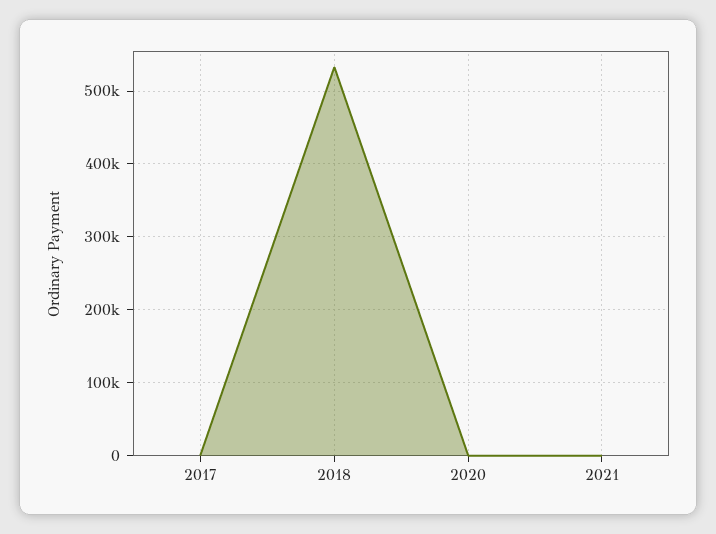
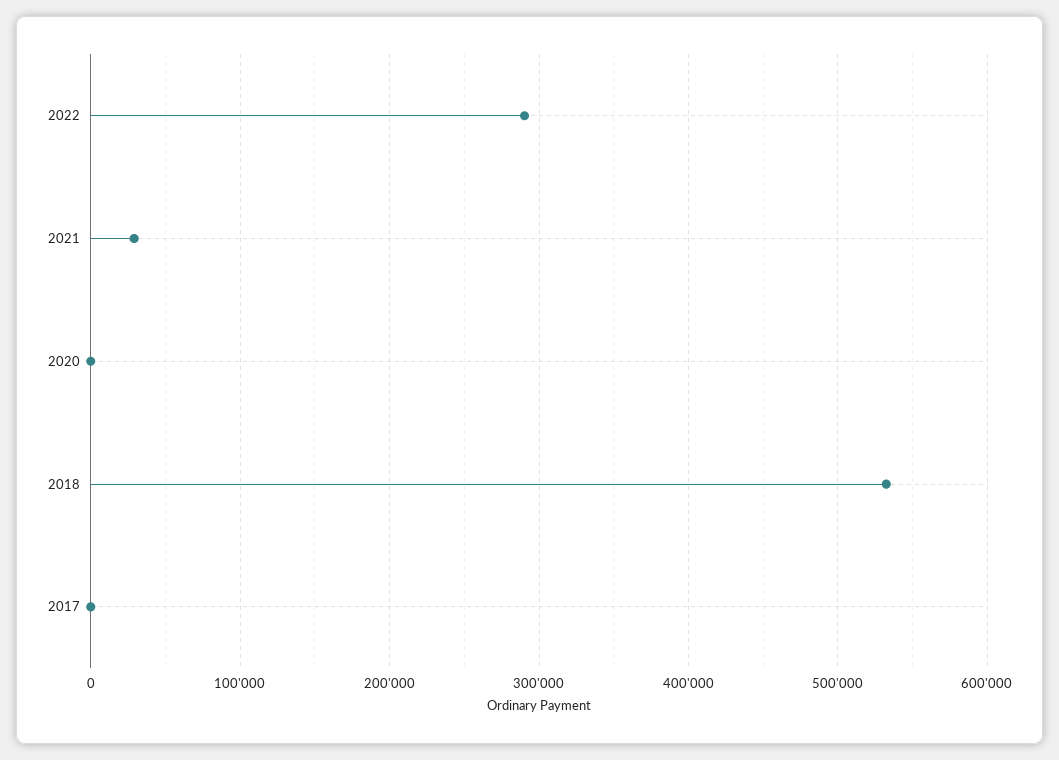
2021: 0 -> 30000
2022: none -> 290000

